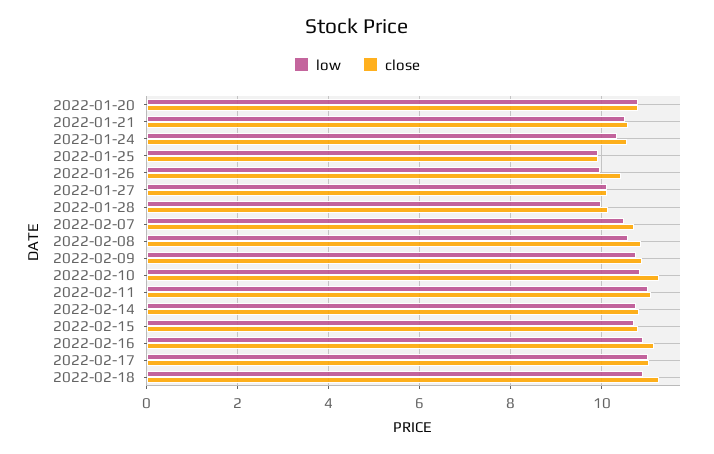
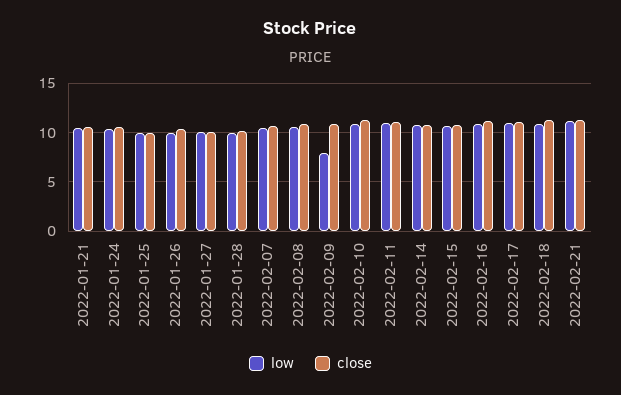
low, 2022-01-20: 10.8 -> none
close, 2022-01-20: 10.8 -> none
low, 2022-02-09: 10.8 -> 8
low, 2022-02-21: none -> 11
close, 2022-02-21: none -> 11

